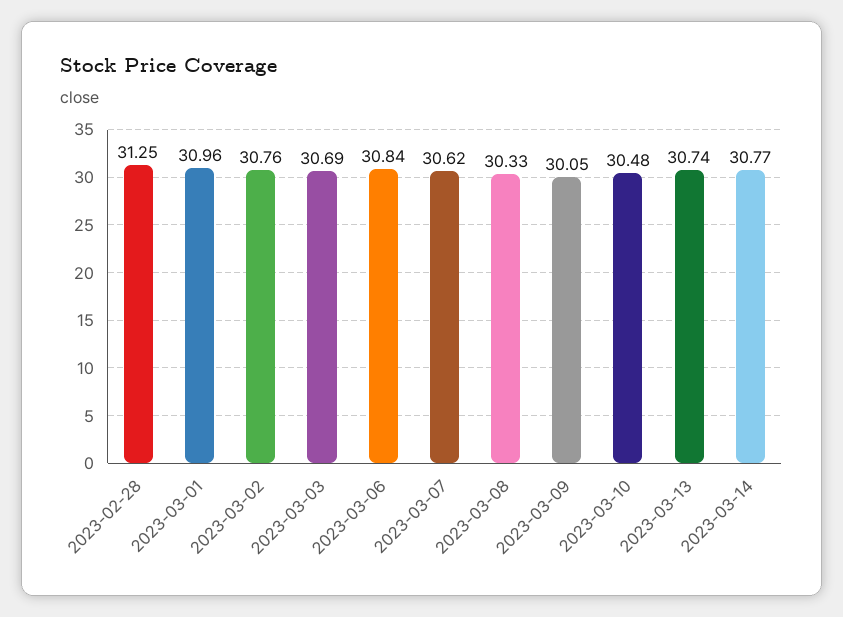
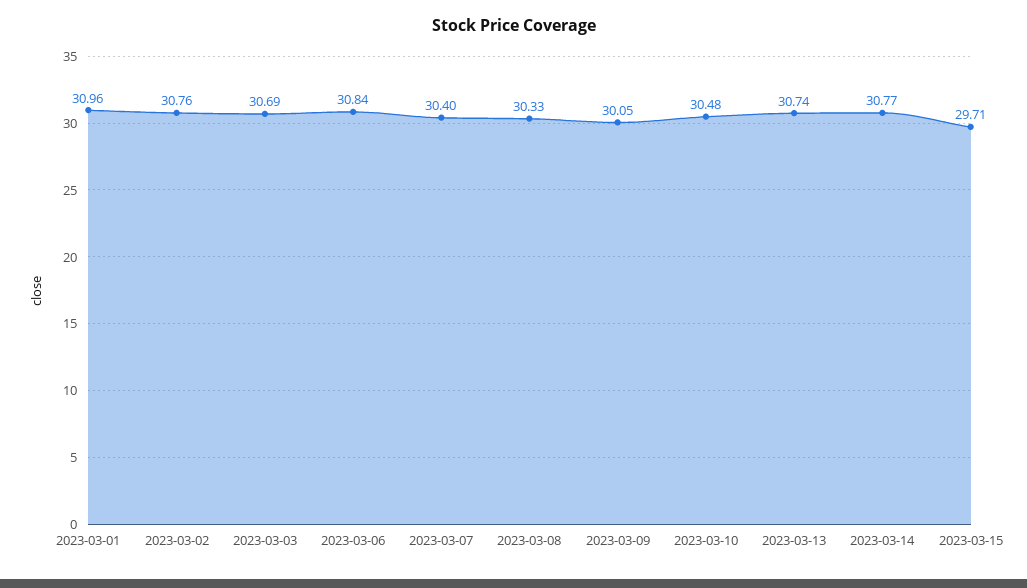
2023-02-28: 31.25 -> none
2023-03-07: 30.62 -> 30.4
2023-03-15: none -> 29.71

